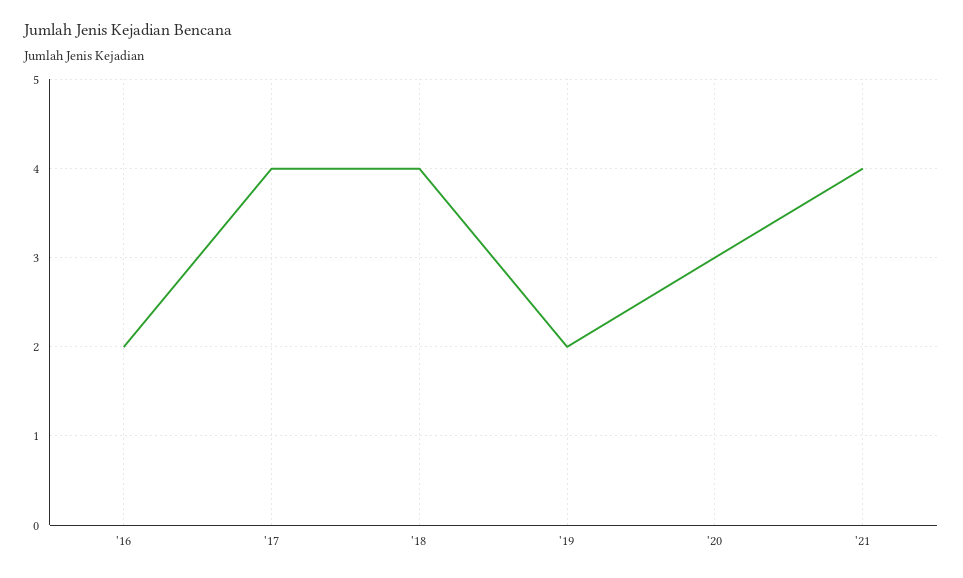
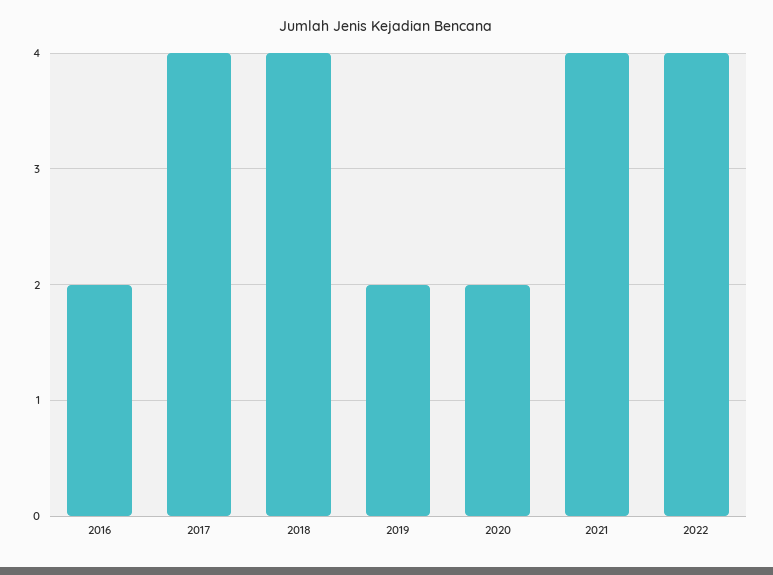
'20: 3 -> 2
2022: none -> 4

